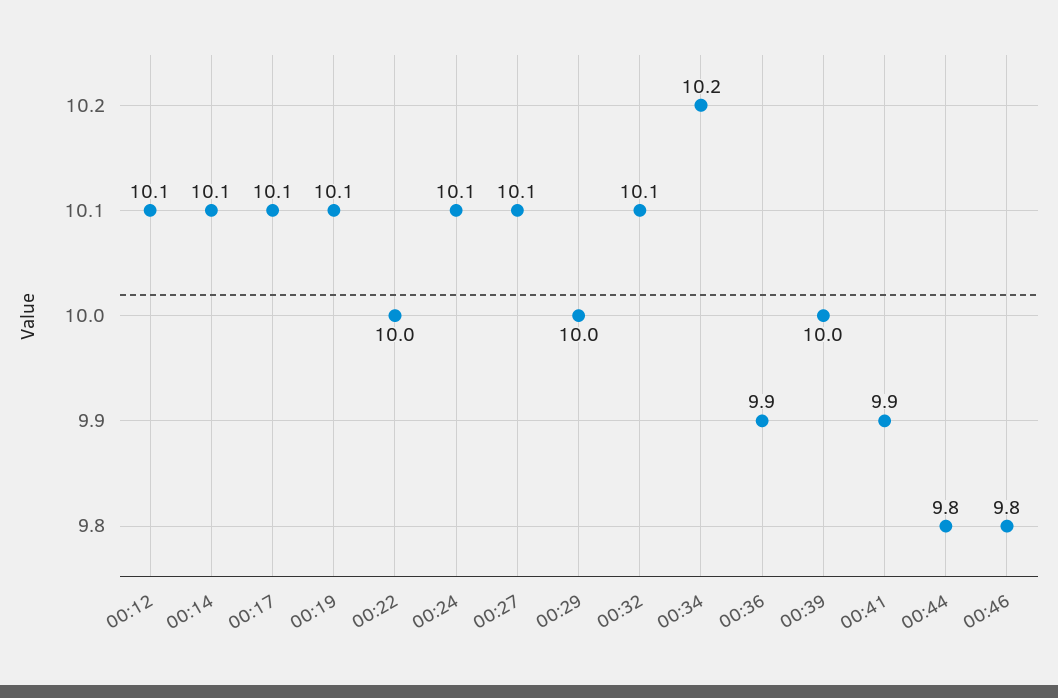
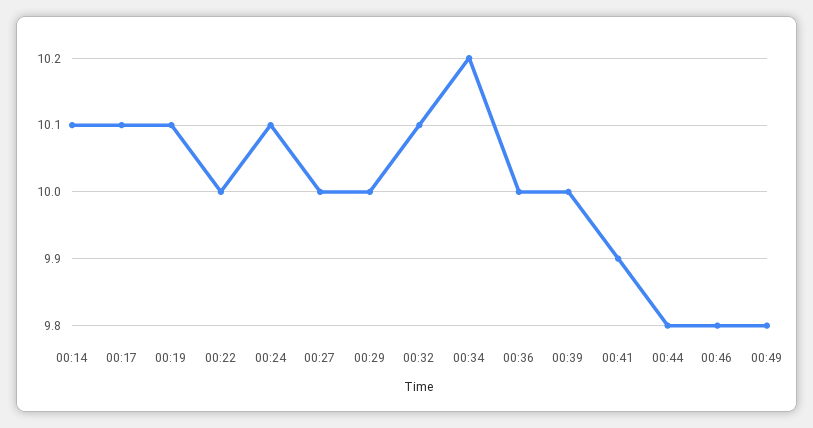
00:12: 10.1 -> none
00:27: 10.1 -> 10
00:36: 9.9 -> 10
00:49: none -> 9.8

